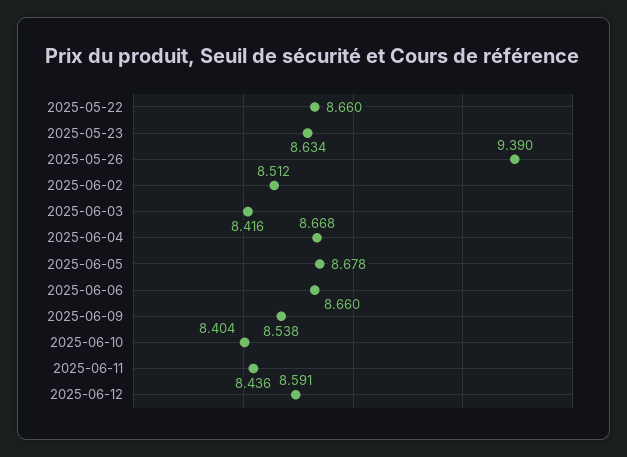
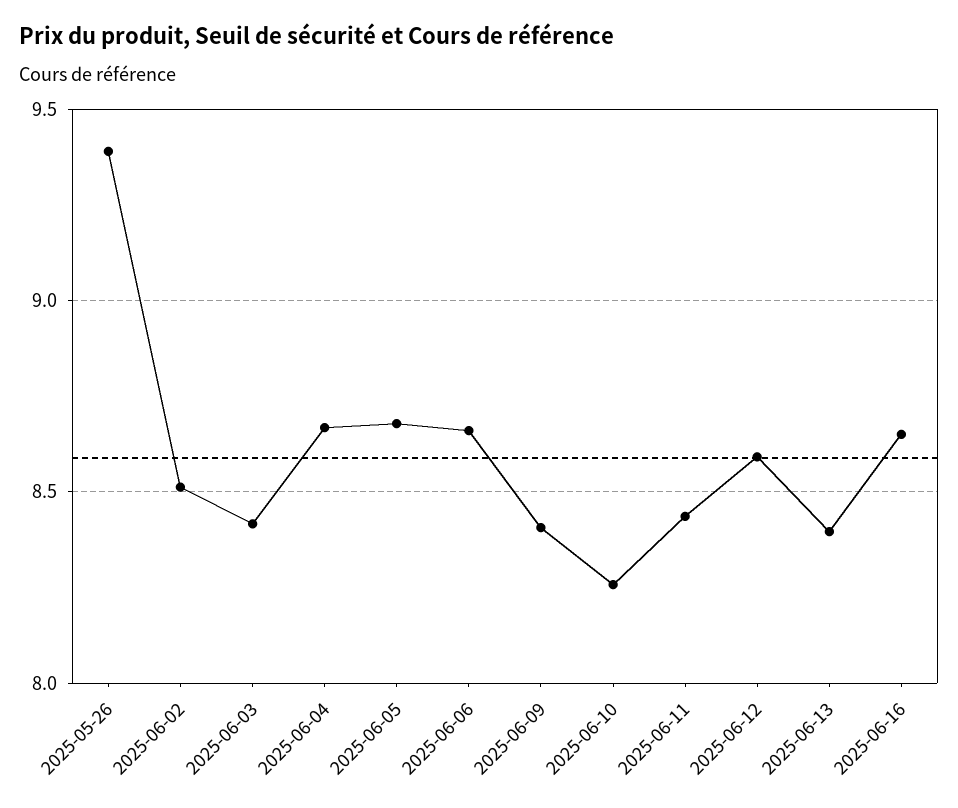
2025-05-22: 8.66 -> none
2025-05-23: 8.634 -> none
2025-06-09: 8.538 -> 8.4
2025-06-10: 8.404 -> 8.25
2025-06-13: none -> 8.4
2025-06-16: none -> 8.65

